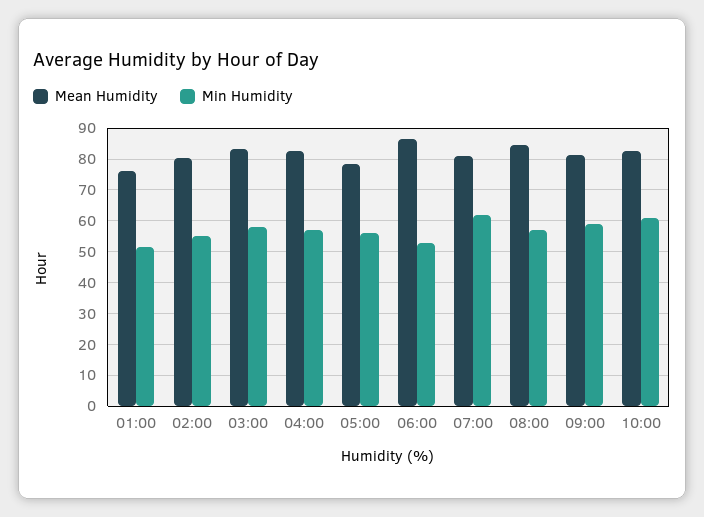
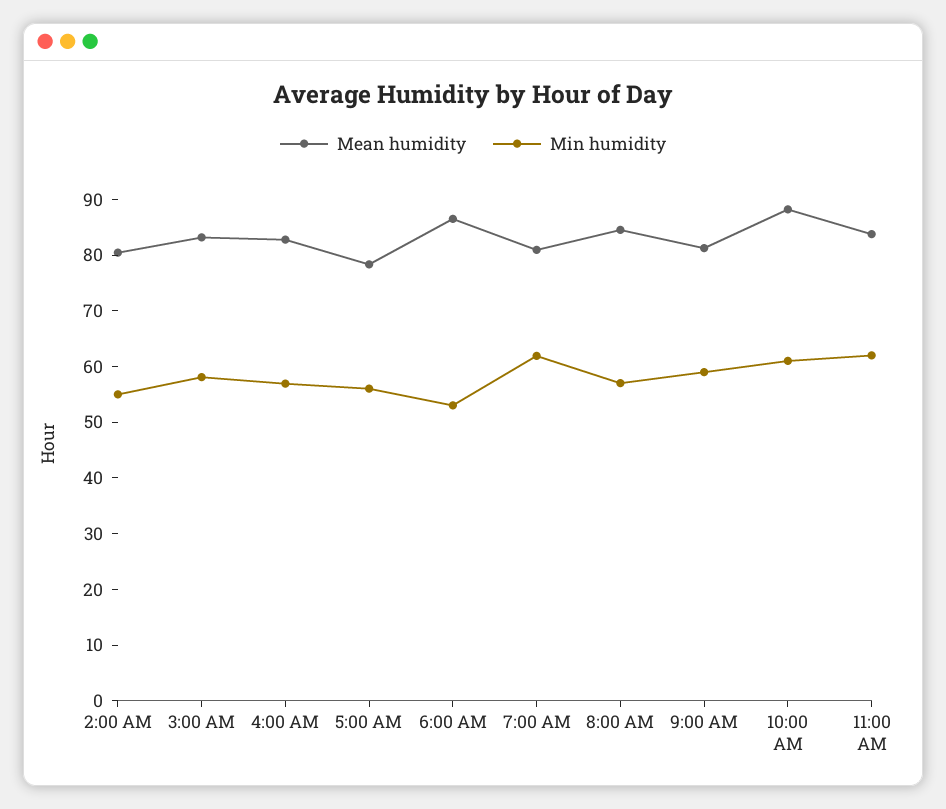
Mean Humidity, 01:00: 76 -> none
Min Humidity, 01:00: 52 -> none
Mean Humidity, 10:00: 82 -> 88
Mean Humidity, 11:00 AM: none -> 84
Min Humidity, 11:00 AM: none -> 62

